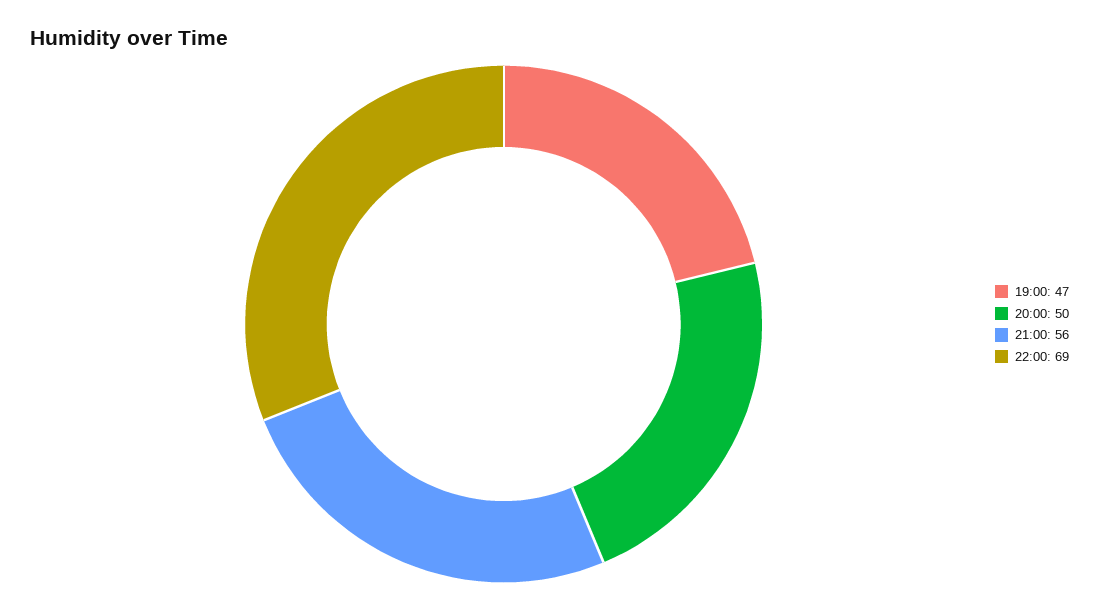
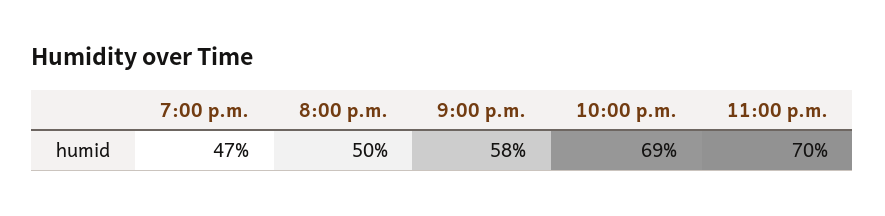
21:00: 56 -> 58
11:00 p.m.: none -> 70

